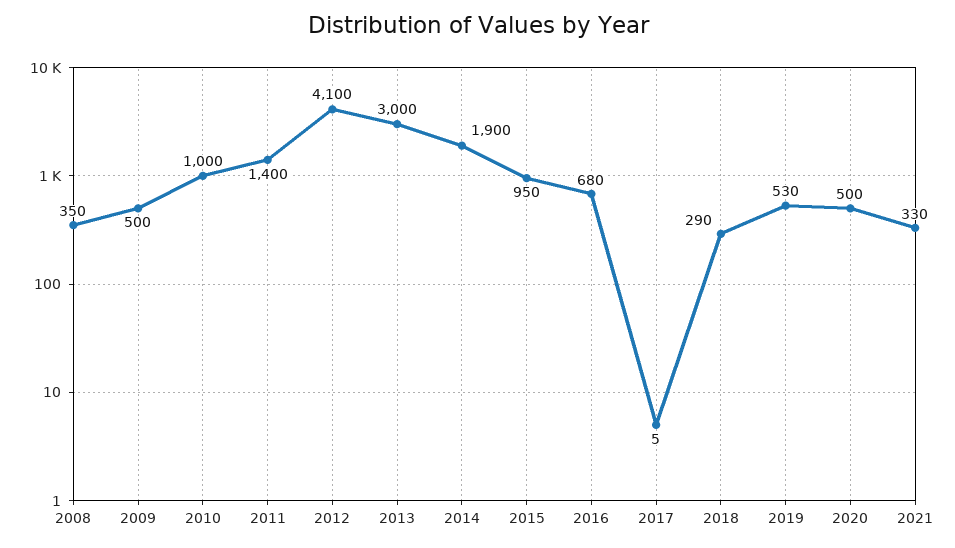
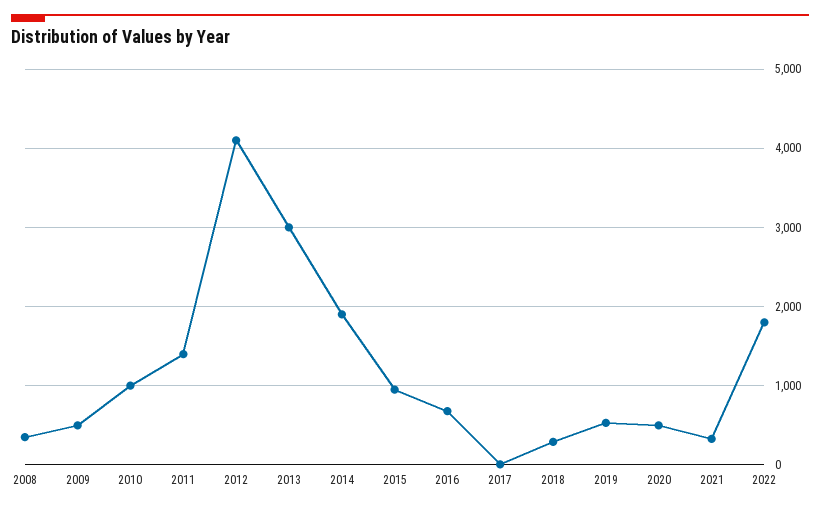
2022: none -> 1800

